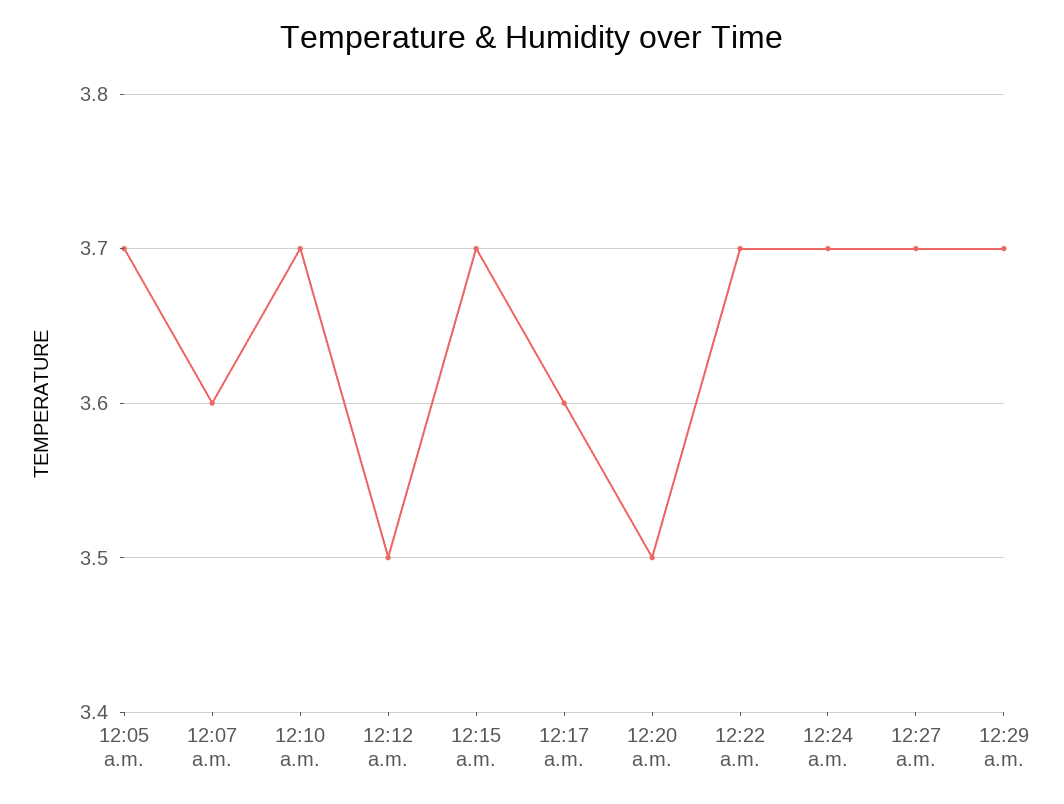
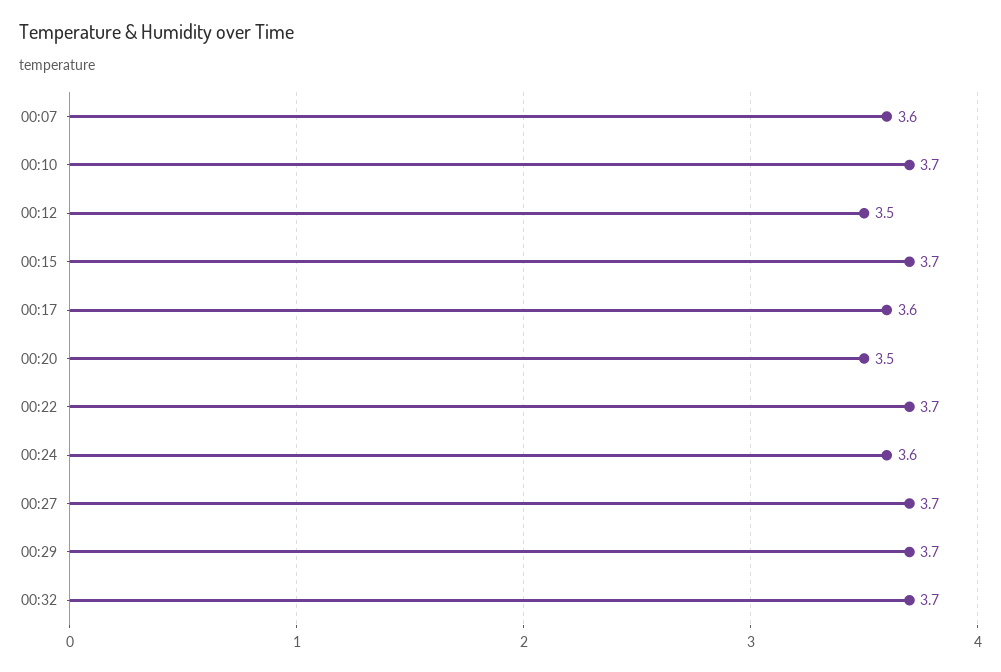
12:05 a.m.: 3.7 -> none
12:24 a.m.: 3.7 -> 3.6
00:32: none -> 3.7

